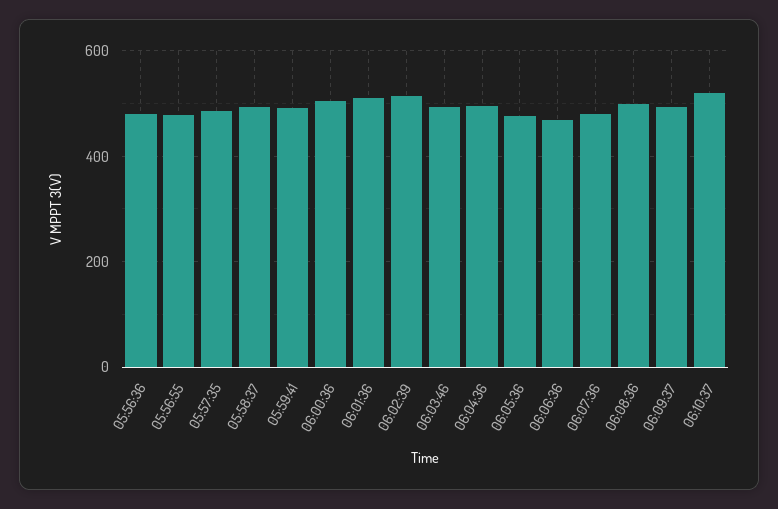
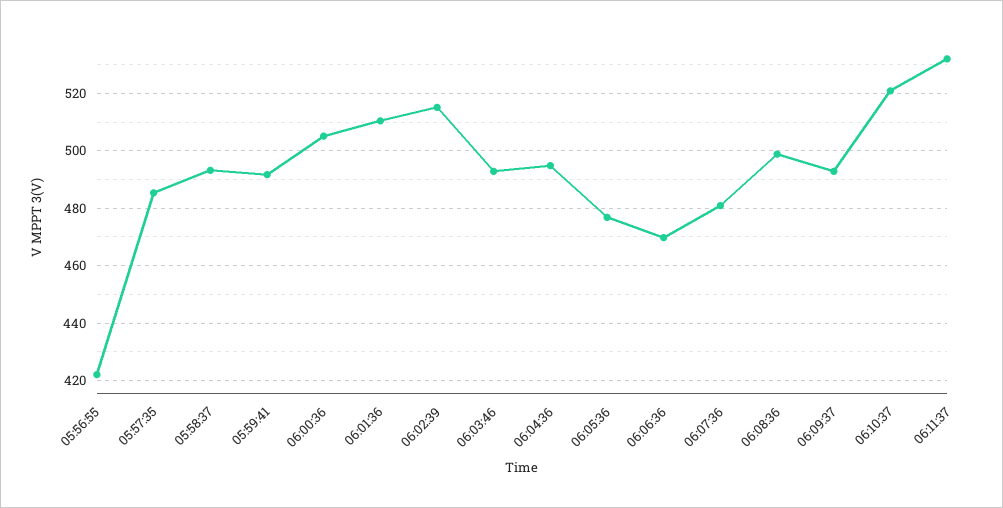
05:56:36: 480 -> none
05:56:55: 480 -> 422.5
06:11:37: none -> 532.5

